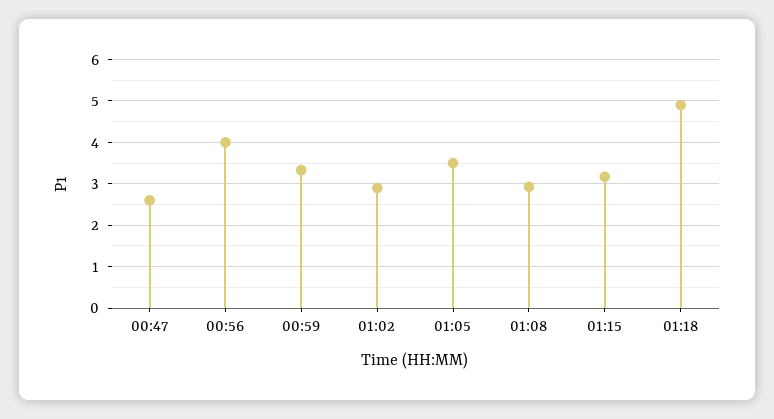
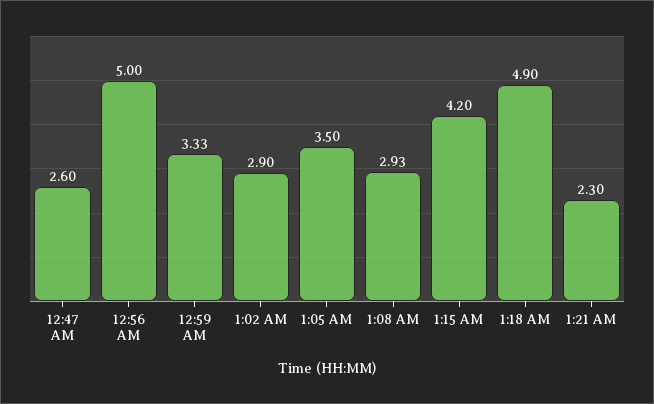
00:56: 4 -> 5
01:15: 3.2 -> 4.2
1:21 AM: none -> 2.3

